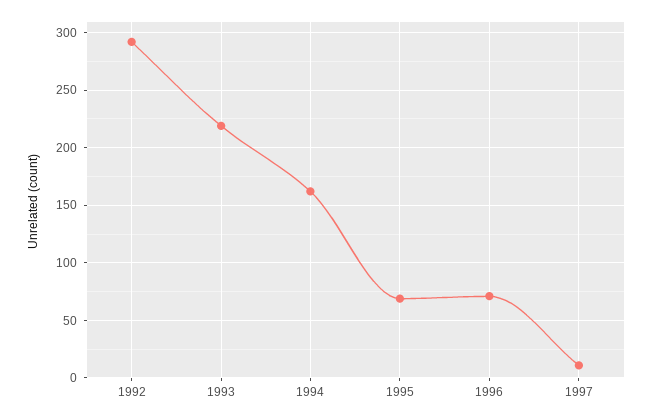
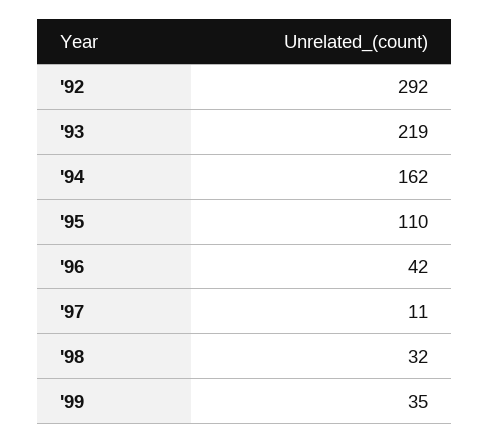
1995: 70 -> 110
1996: 70 -> 42
'98: none -> 32
'99: none -> 35

